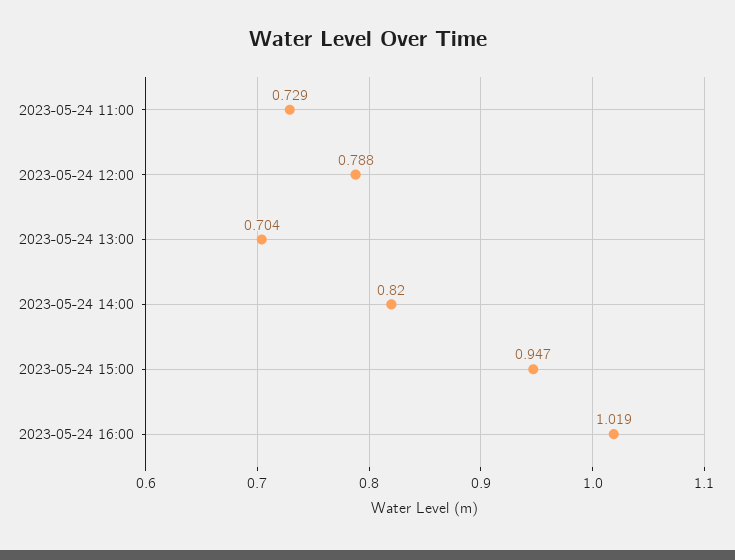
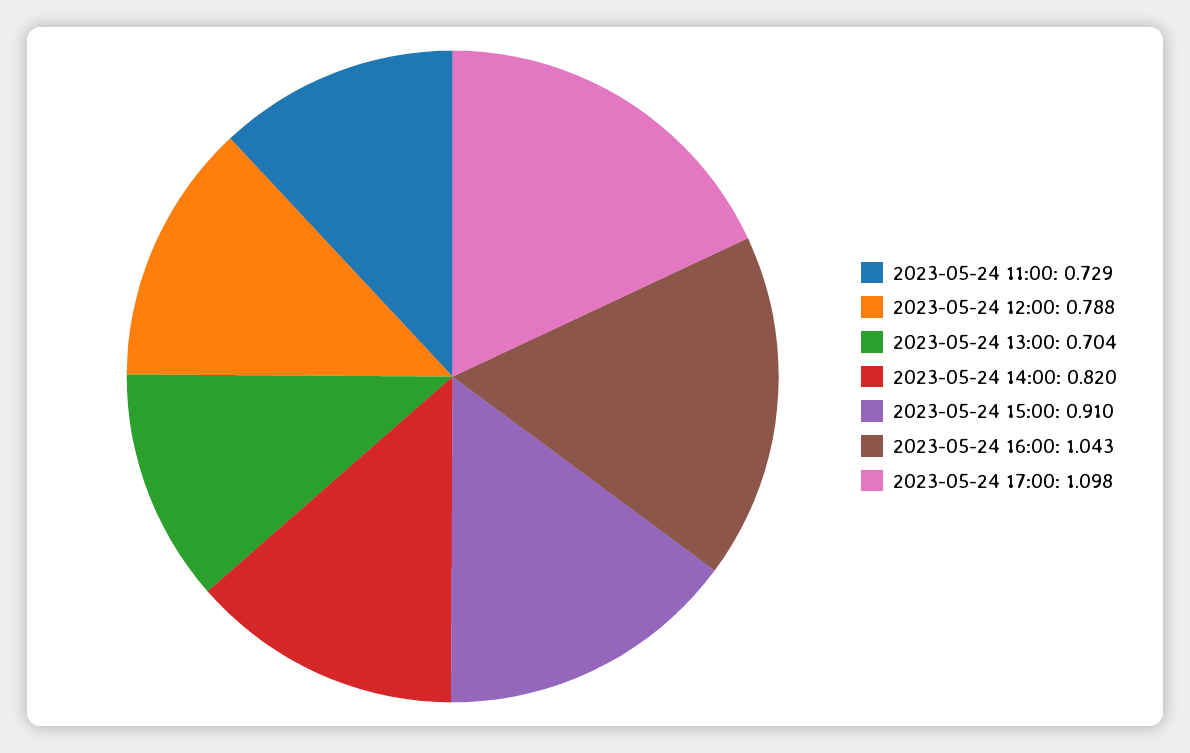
2023-05-24 15:00: 0.947 -> 0.91
2023-05-24 16:00: 1.019 -> 1.043
2023-05-24 17:00: none -> 1.098

